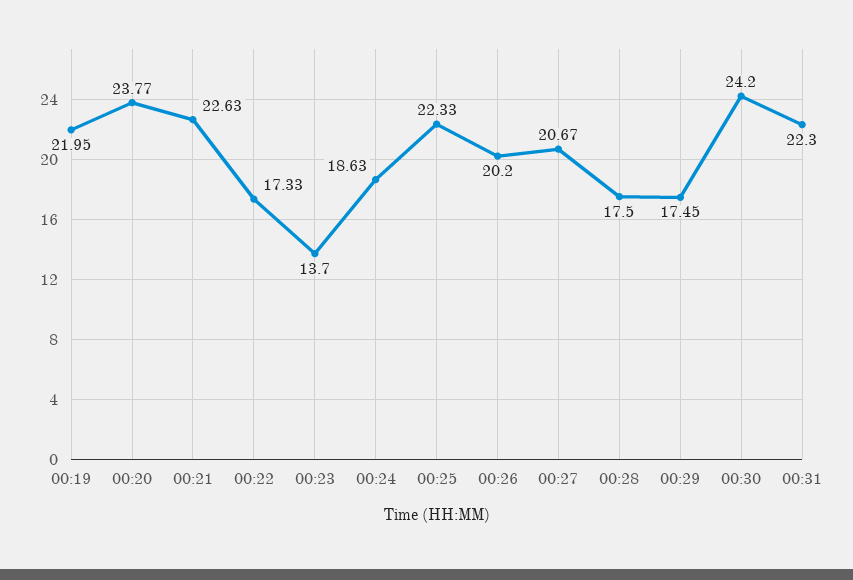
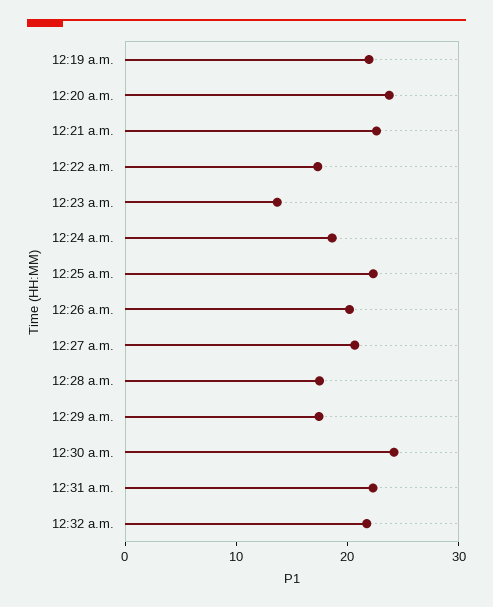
12:32 a.m.: none -> 22

